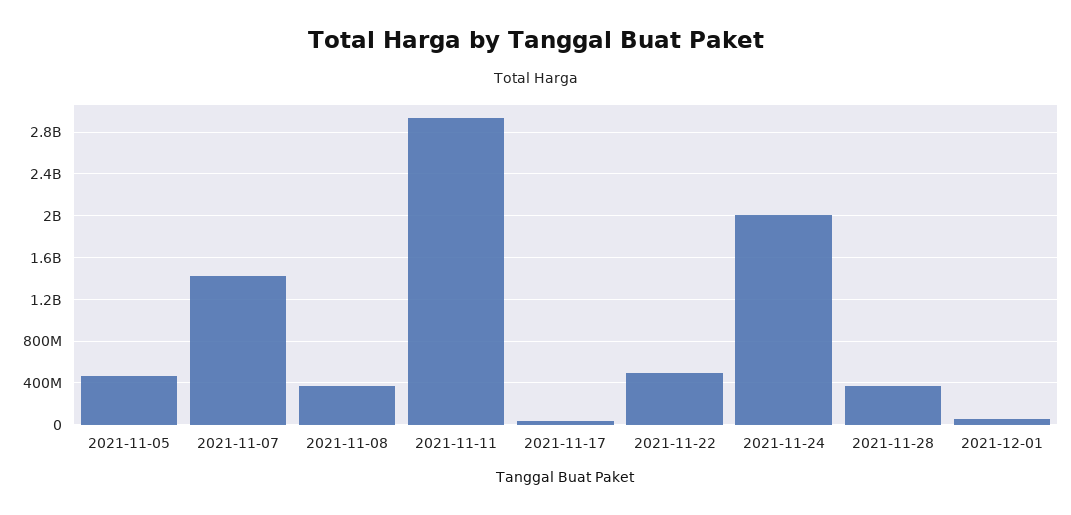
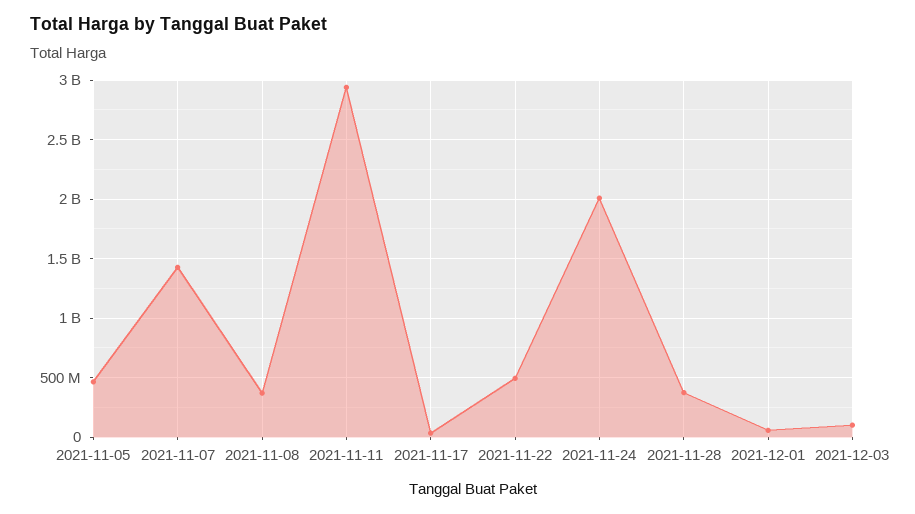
2021-12-03: none -> 100000000

